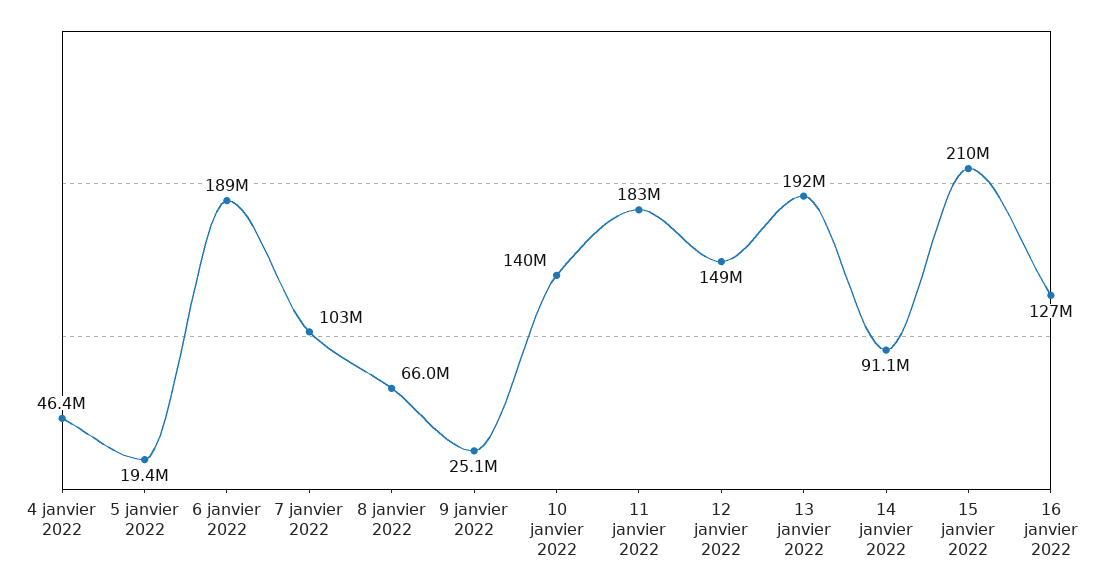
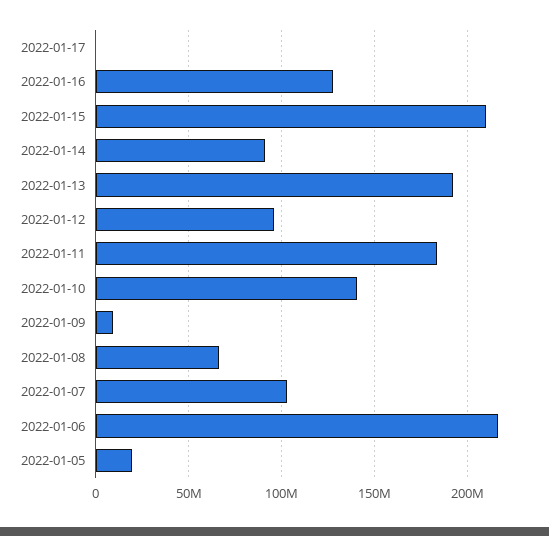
4 janvier 2022: 46400000 -> none
6 janvier 2022: 189000000 -> 215000000
9 janvier 2022: 25100000 -> 10000000
12 janvier 2022: 149000000 -> 95000000
2022-01-17: none -> 0

